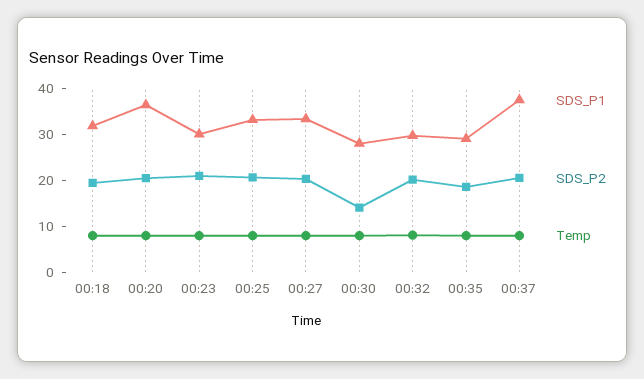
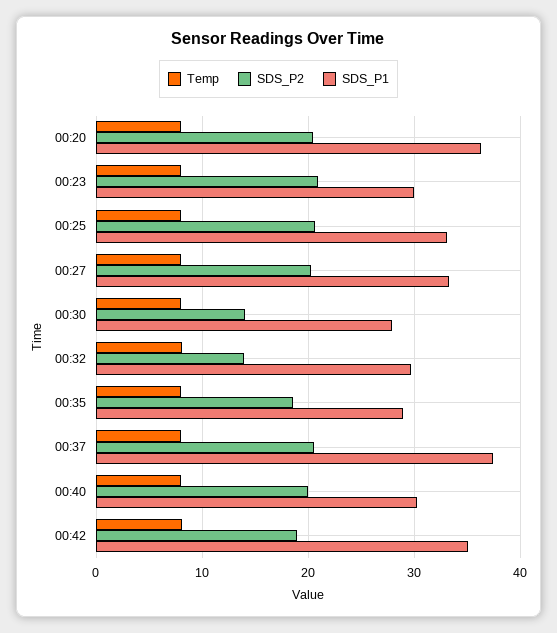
SDS_P1, 00:18: 32 -> none
SDS_P2, 00:18: 20 -> none
Temp, 00:18: 8 -> none
SDS_P2, 00:32: 20 -> 14
Temp, 00:40: none -> 8
SDS_P2, 00:40: none -> 20
SDS_P1, 00:40: none -> 30
Temp, 00:42: none -> 8
SDS_P2, 00:42: none -> 19
SDS_P1, 00:42: none -> 35

